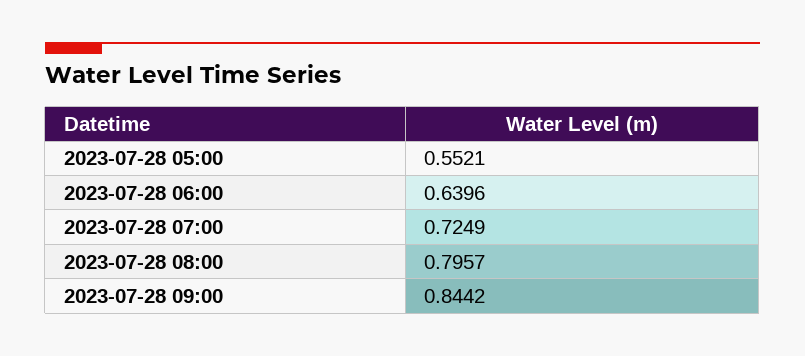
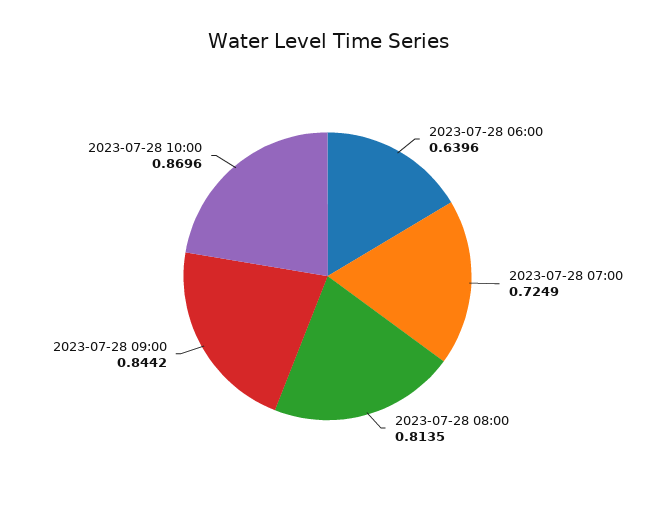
2023-07-28 05:00: 0.5521 -> none
2023-07-28 08:00: 0.7957 -> 0.8135
2023-07-28 10:00: none -> 0.8696

